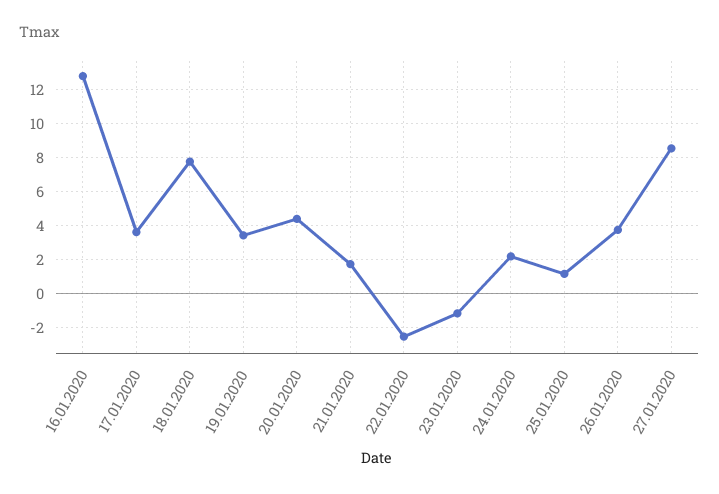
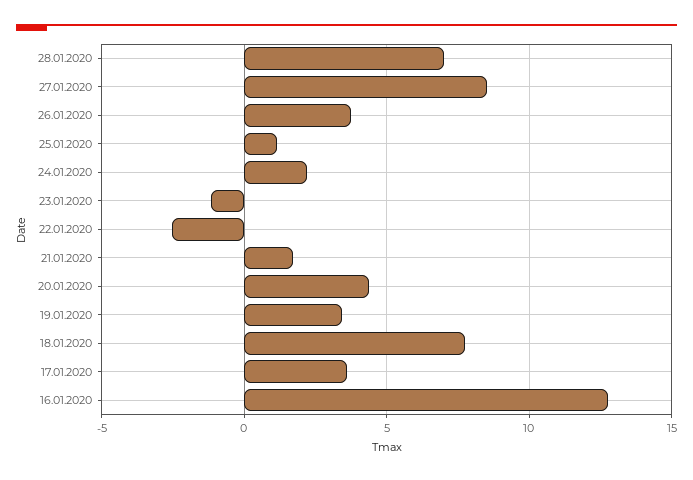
28.01.2020: none -> 7

